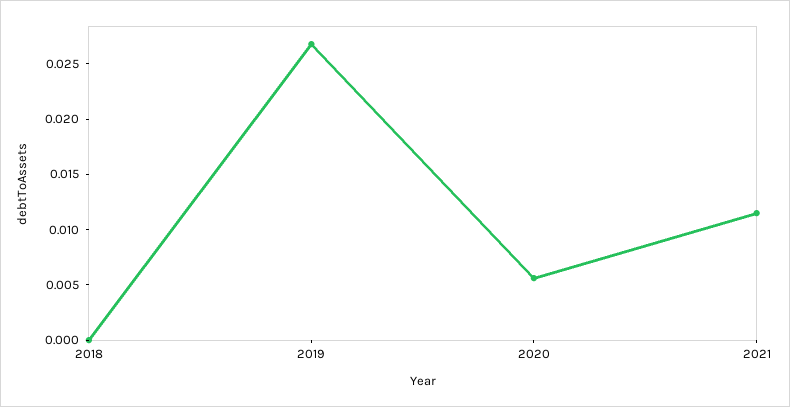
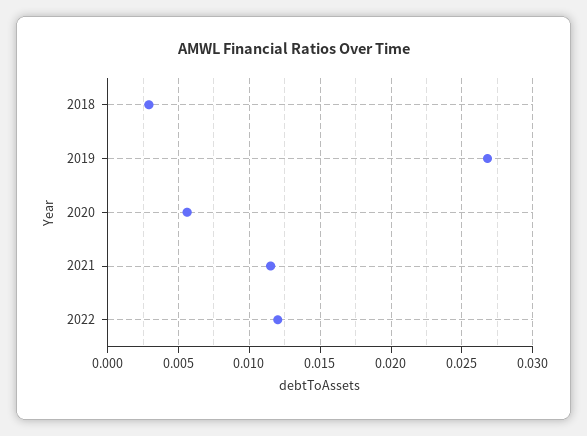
2018: 0 -> 0.003
2022: none -> 0.012

